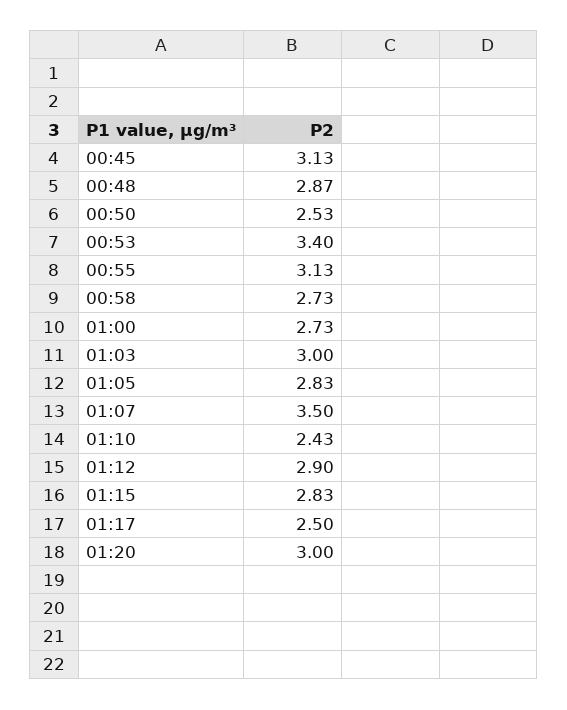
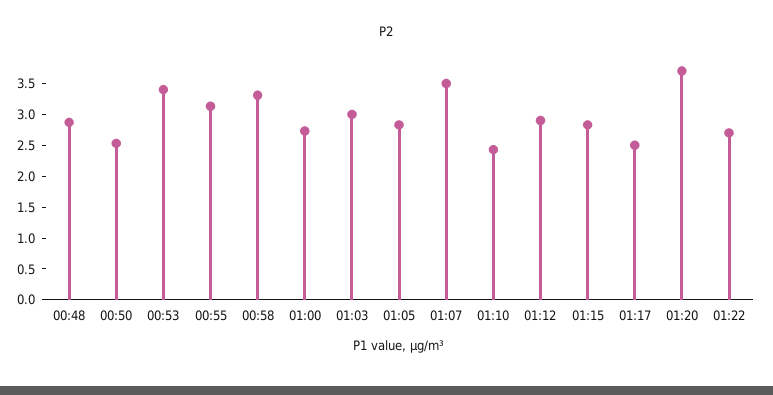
00:45: 3.13 -> none
00:58: 2.73 -> 3.25
01:20: 3 -> 3.75
01:22: none -> 2.75

